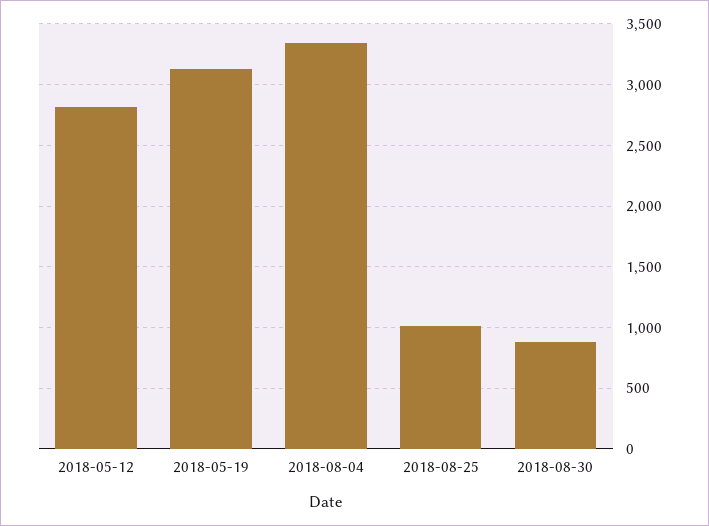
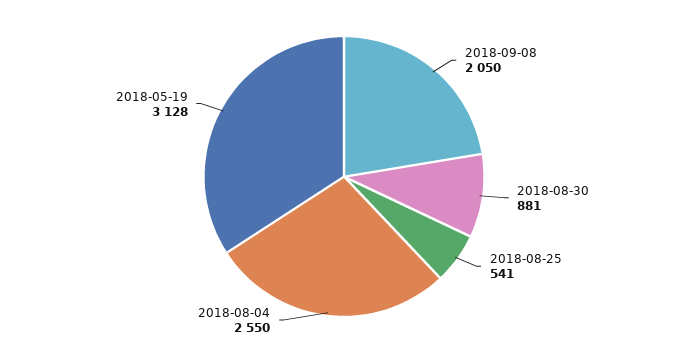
2018-05-12: 2800 -> none
2018-08-04: 3350 -> 2550
2018-08-25: 1000 -> 541
2018-09-08: none -> 2050

